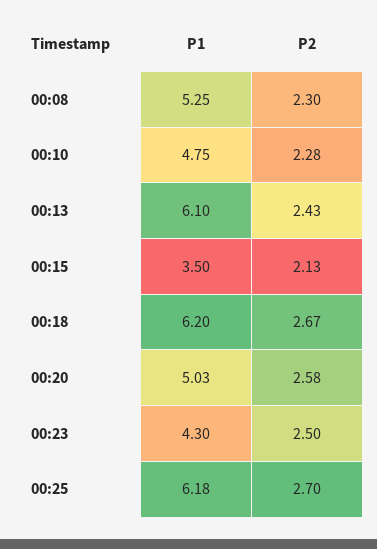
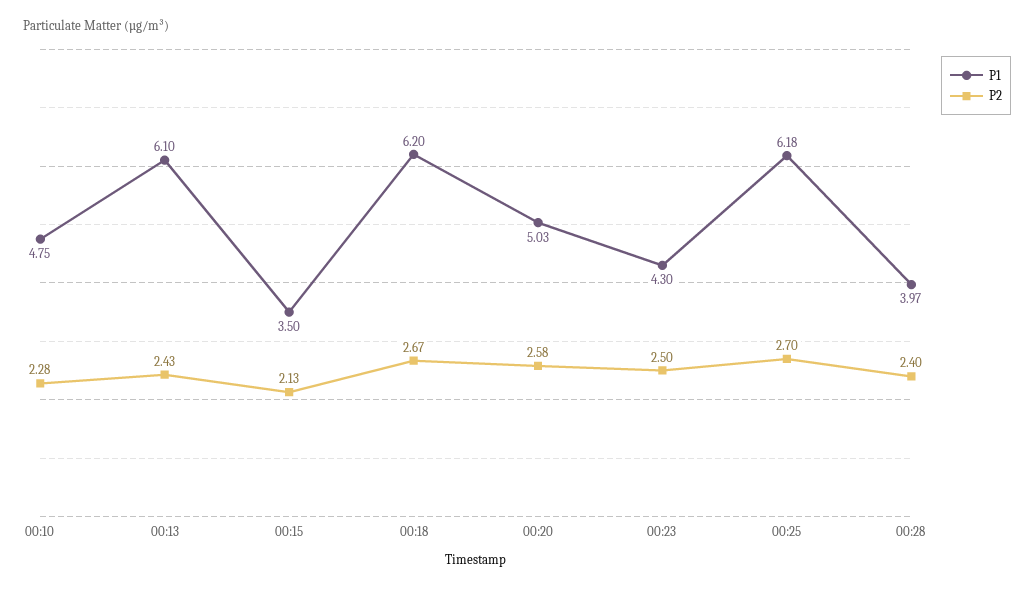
P1, 00:08: 5.25 -> none
P2, 00:08: 2.3 -> none
P1, 00:28: none -> 3.97
P2, 00:28: none -> 2.4

